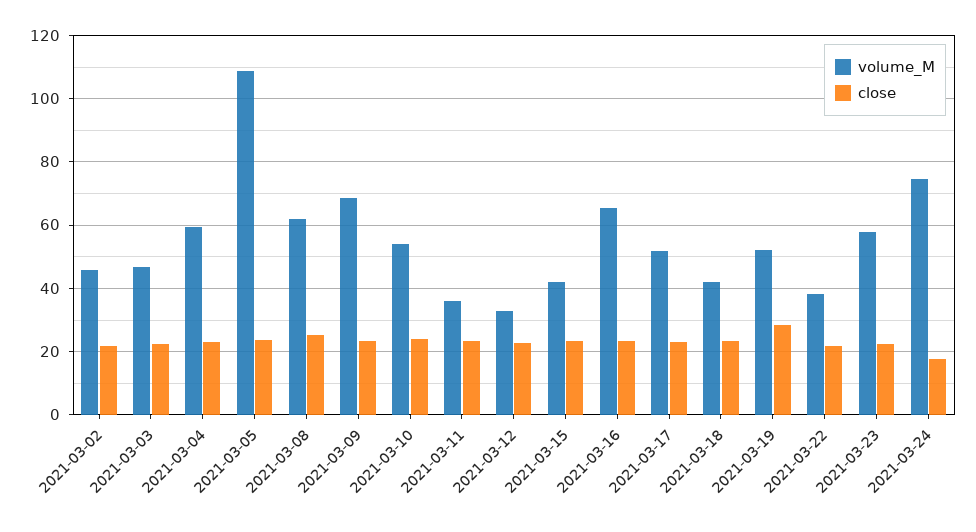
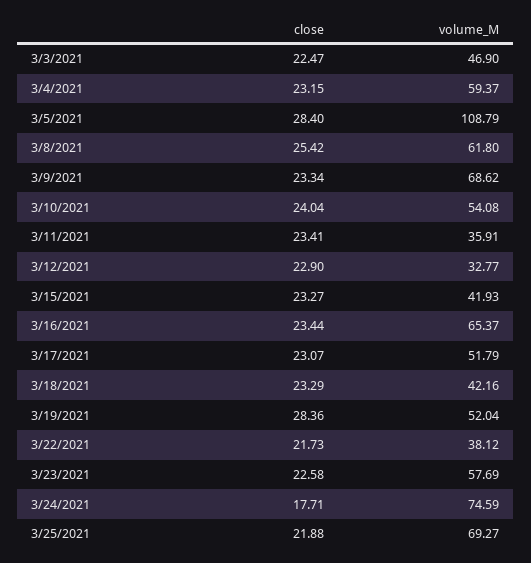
volume_M, 2021-03-02: 46 -> none
close, 2021-03-02: 22 -> none
close, 2021-03-05: 24 -> 28.4
close, 3/25/2021: none -> 21.88
volume_M, 3/25/2021: none -> 69.27

